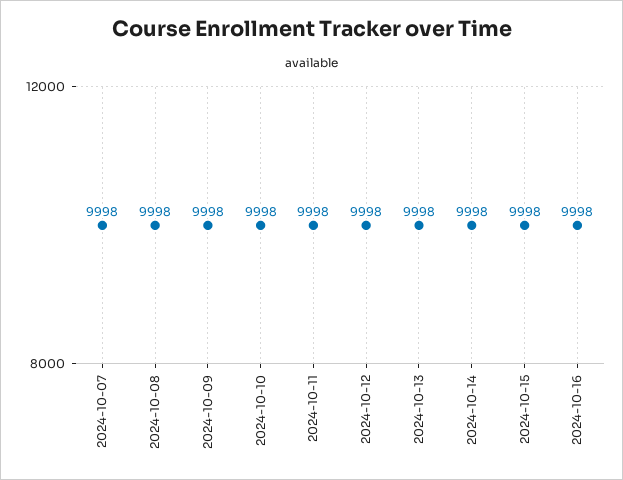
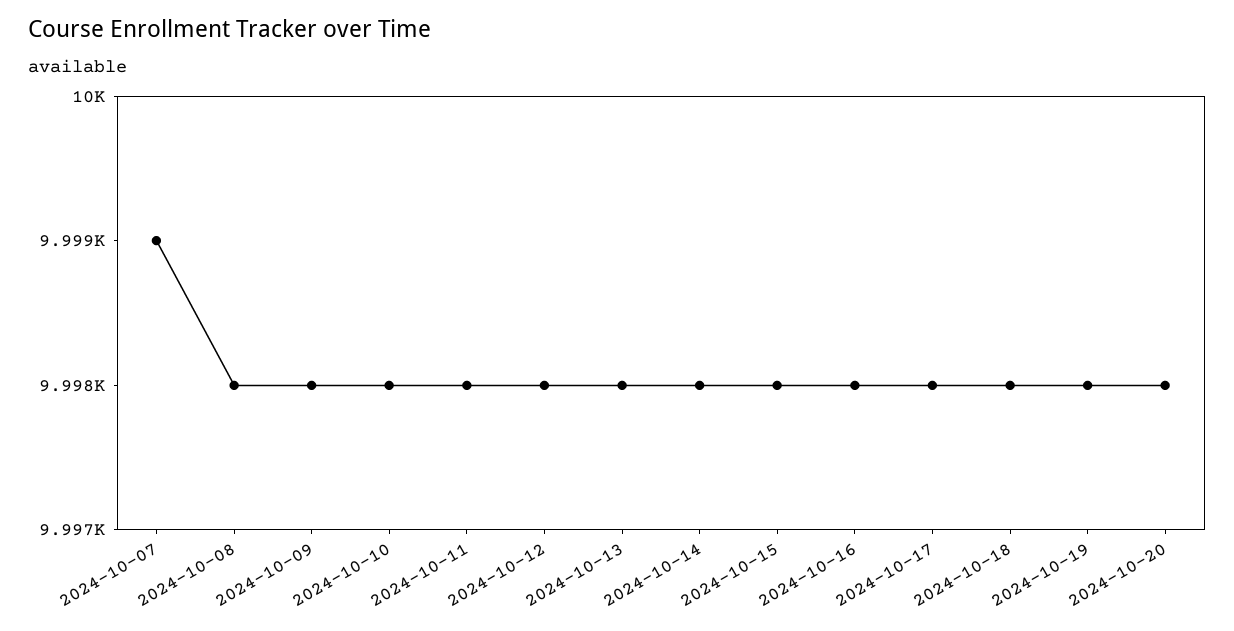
2024-10-07: 9998 -> 9999
2024-10-17: none -> 9998
2024-10-18: none -> 9998
2024-10-19: none -> 9998
2024-10-20: none -> 9998

